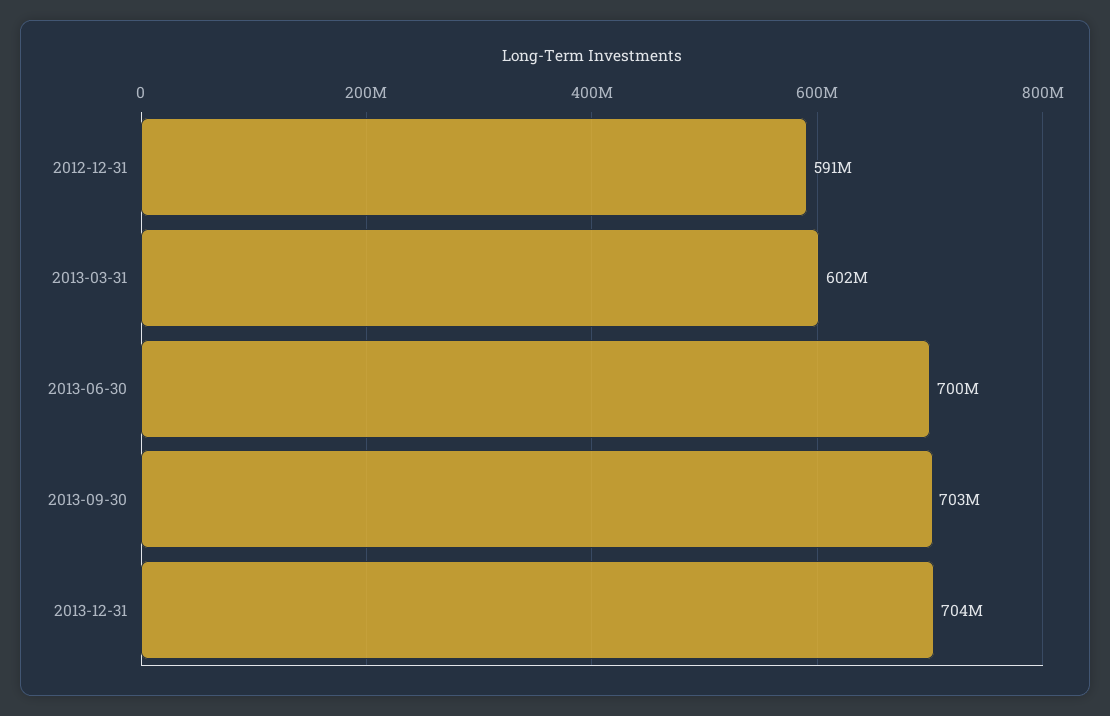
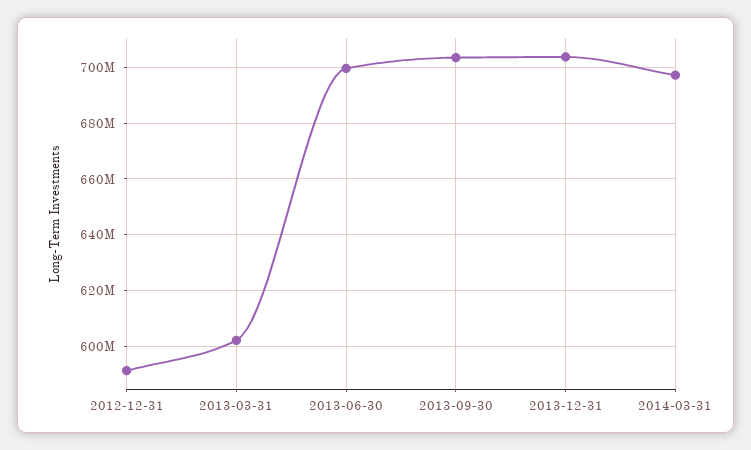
2014-03-31: none -> 697500000

